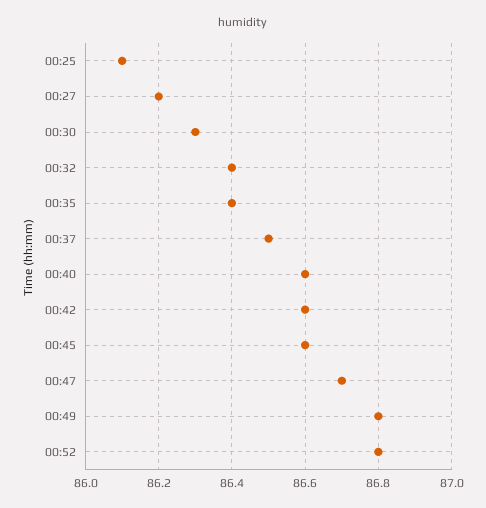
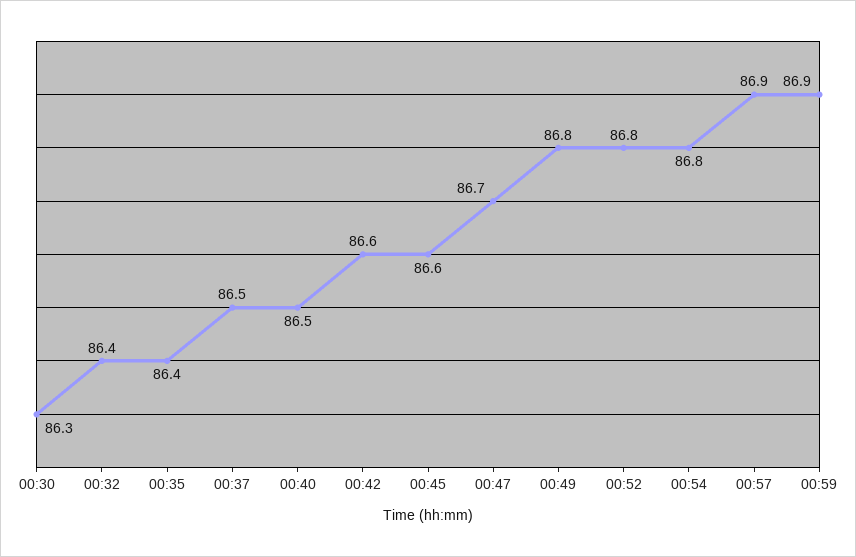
00:25: 86.1 -> none
00:27: 86.2 -> none
00:40: 86.6 -> 86.5
00:54: none -> 86.8
00:57: none -> 86.9
00:59: none -> 86.9

